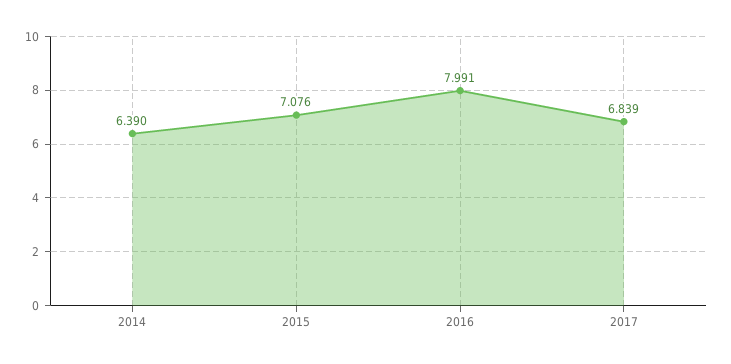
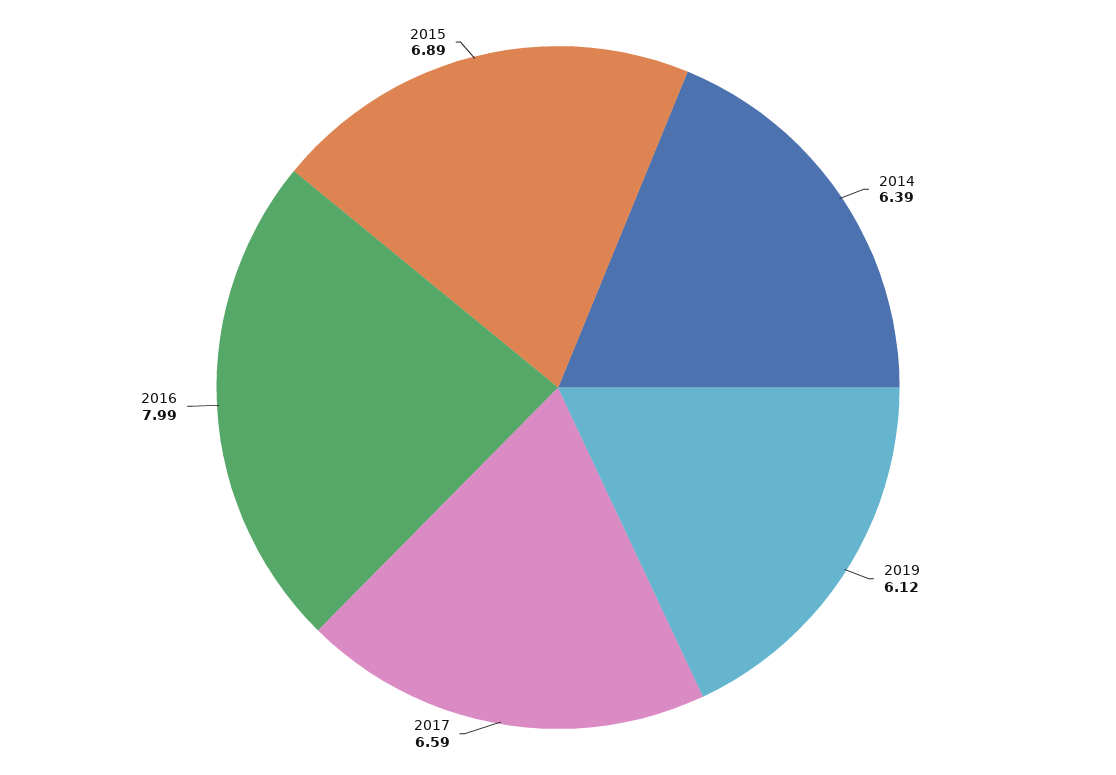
2015: 7.076 -> 6.89
2017: 6.839 -> 6.59
2019: none -> 6.12

